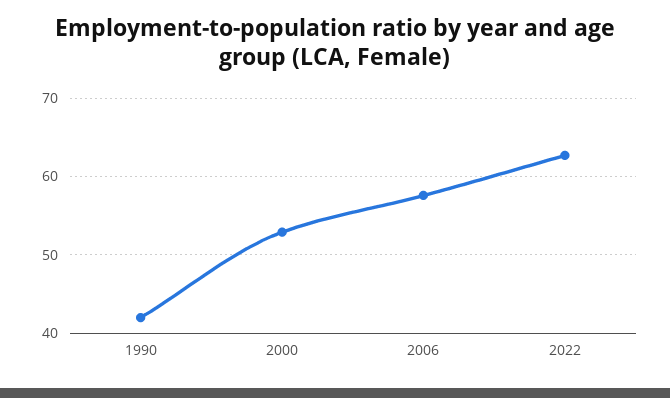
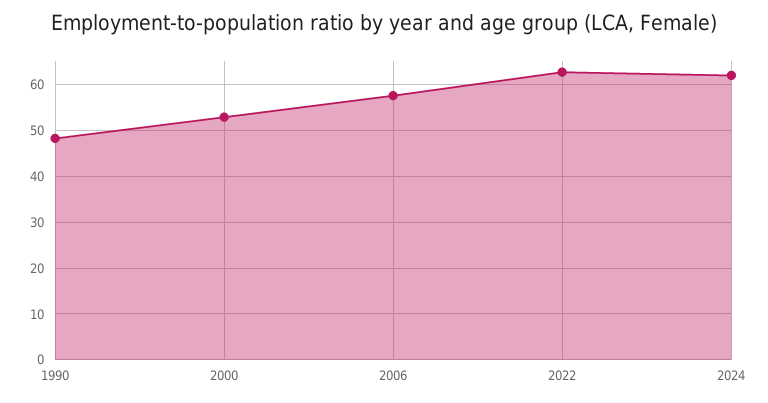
1990: 42 -> 48
2024: none -> 62

